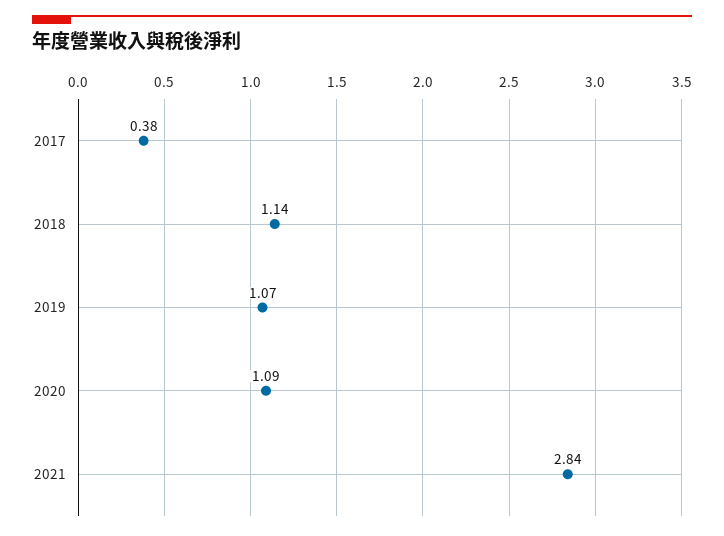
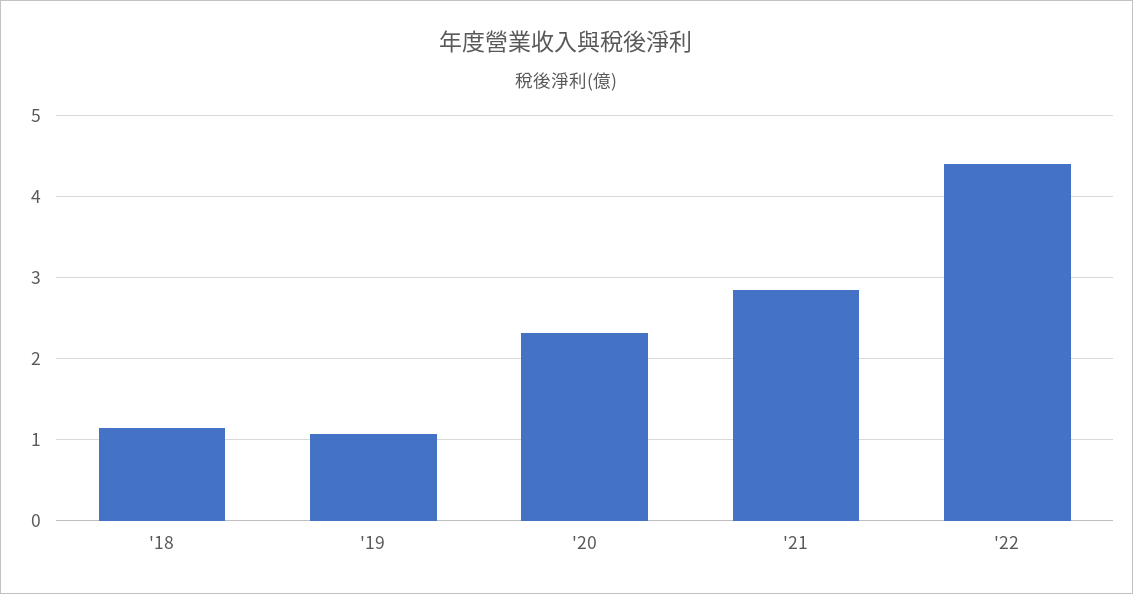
2017: 0.38 -> none
2020: 1.09 -> 2.3
'22: none -> 4.4

